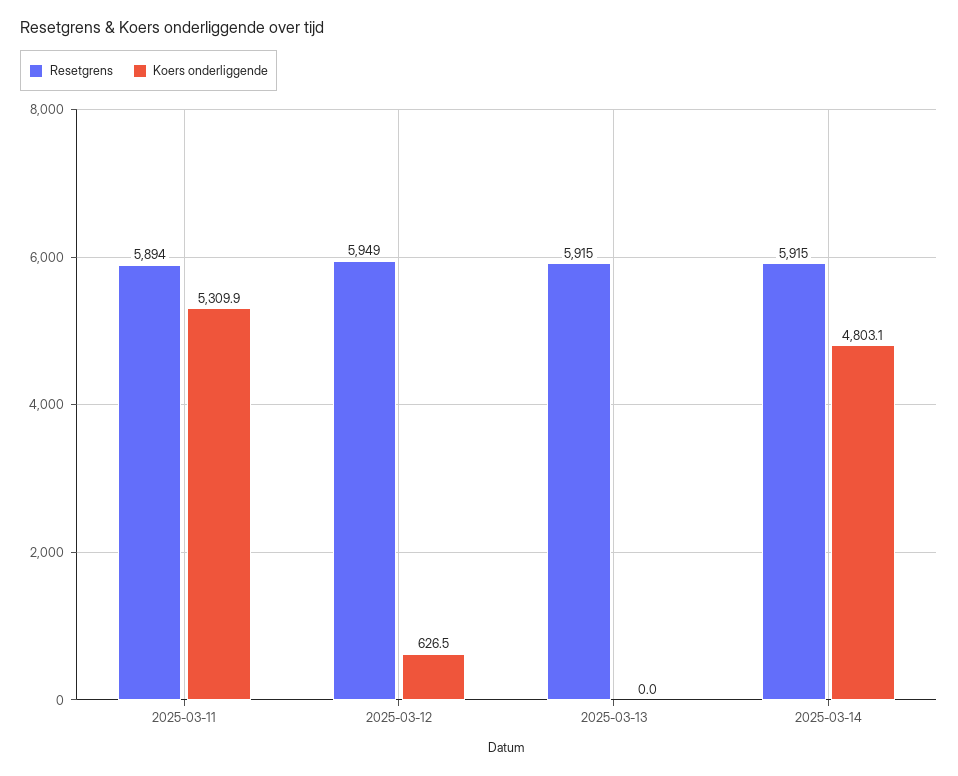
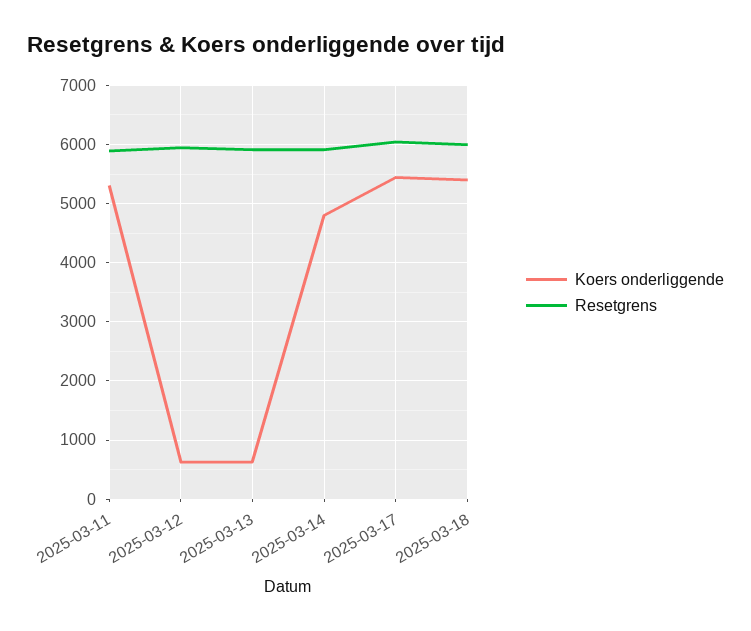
Koers onderliggende, 2025-03-13: 0 -> 600
Koers onderliggende, 2025-03-17: none -> 5400
Resetgrens, 2025-03-17: none -> 6000
Koers onderliggende, 2025-03-18: none -> 5400
Resetgrens, 2025-03-18: none -> 6000

